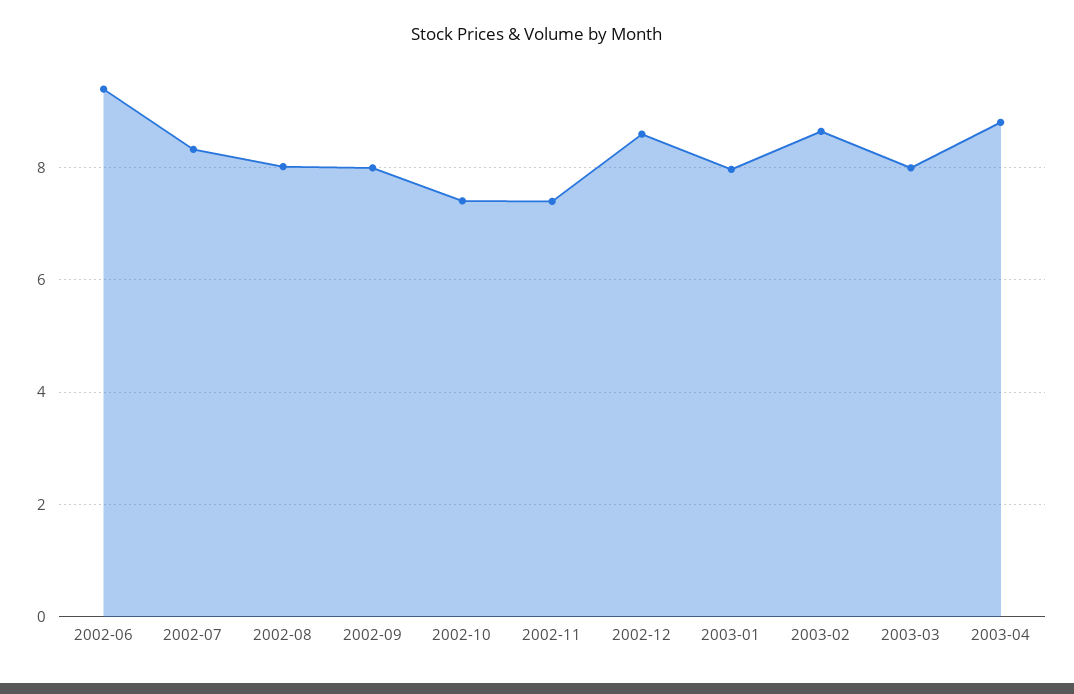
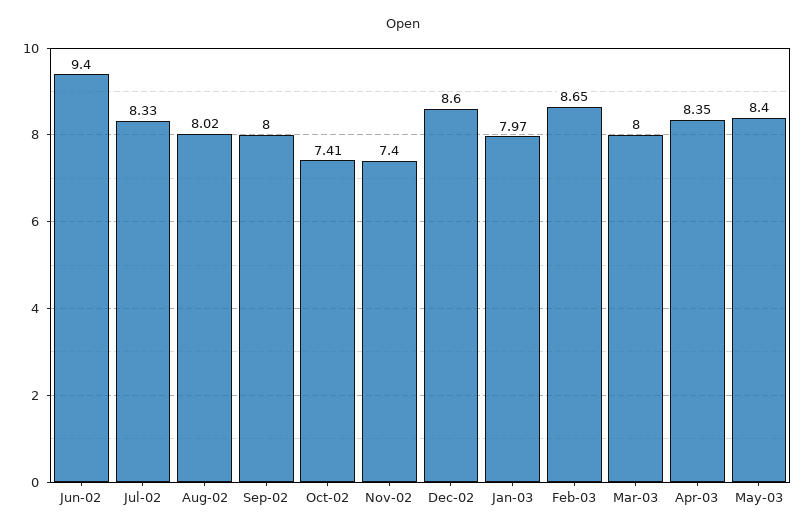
2003-04: 8.8 -> 8.35
May-03: none -> 8.4

